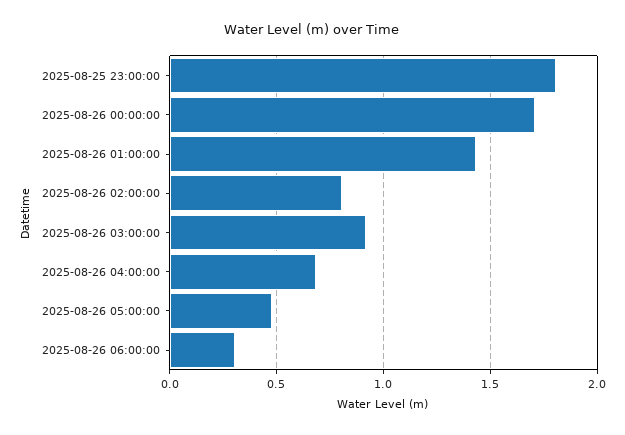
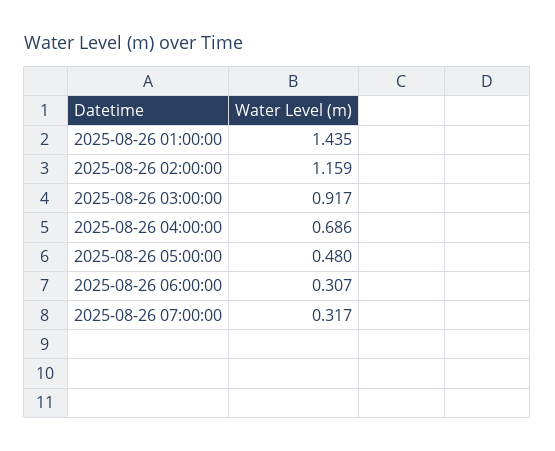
2025-08-25 23:00:00: 1.8 -> none
2025-08-26 00:00:00: 1.7 -> none
2025-08-26 02:00:00: 0.8 -> 1.159
2025-08-26 07:00:00: none -> 0.317

